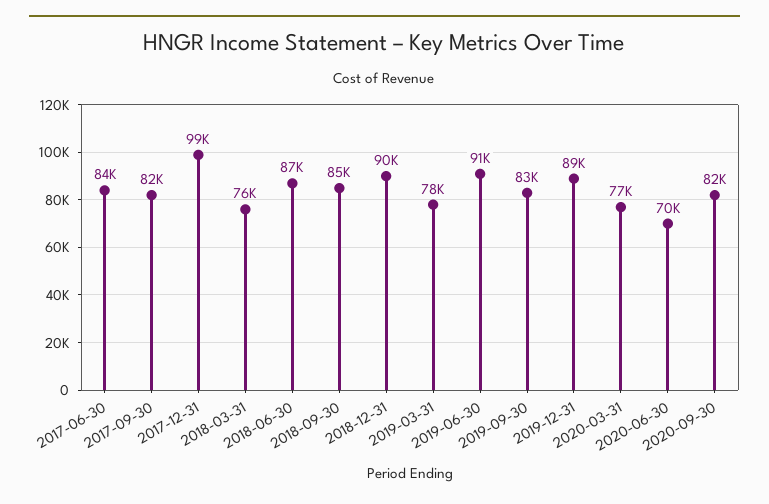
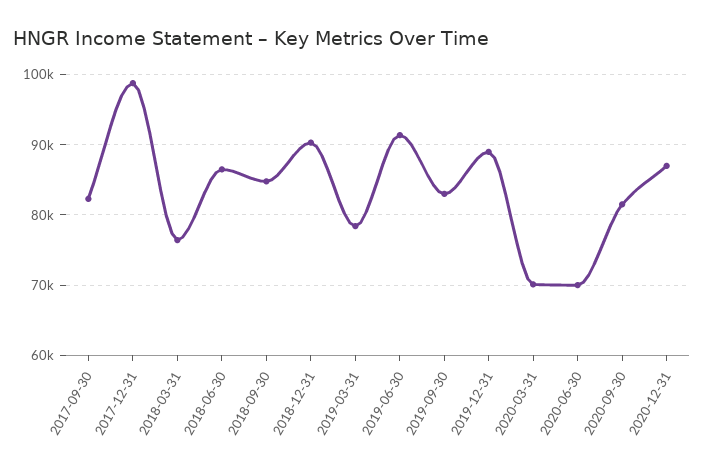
2017-06-30: 84000 -> none
2020-03-31: 77000 -> 70000
2020-12-31: none -> 87000

